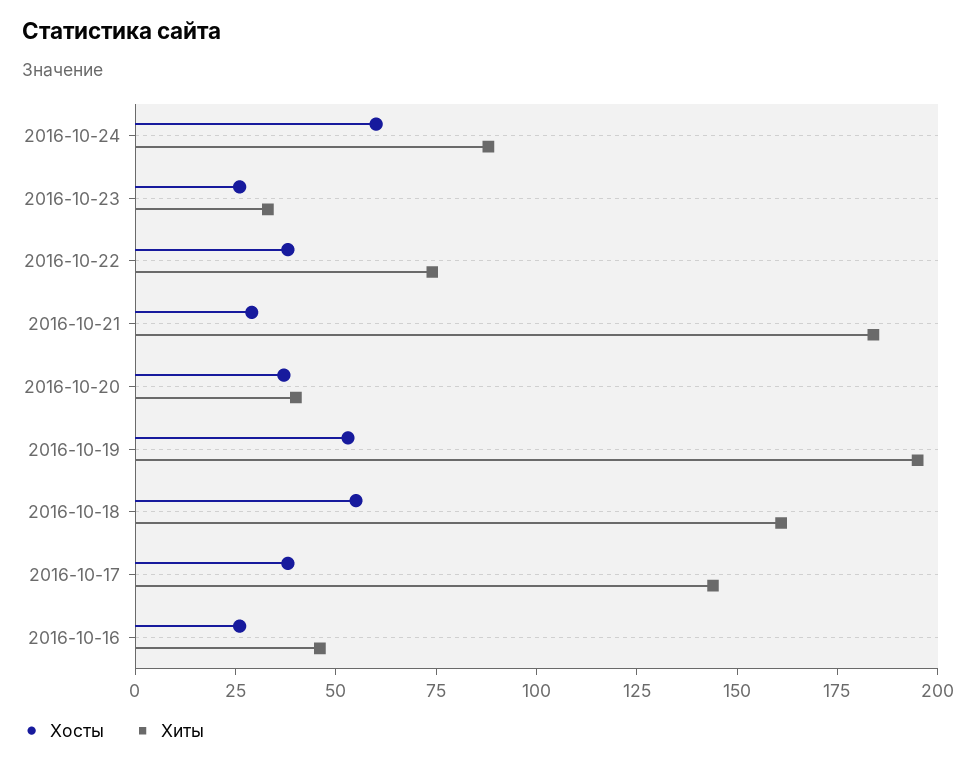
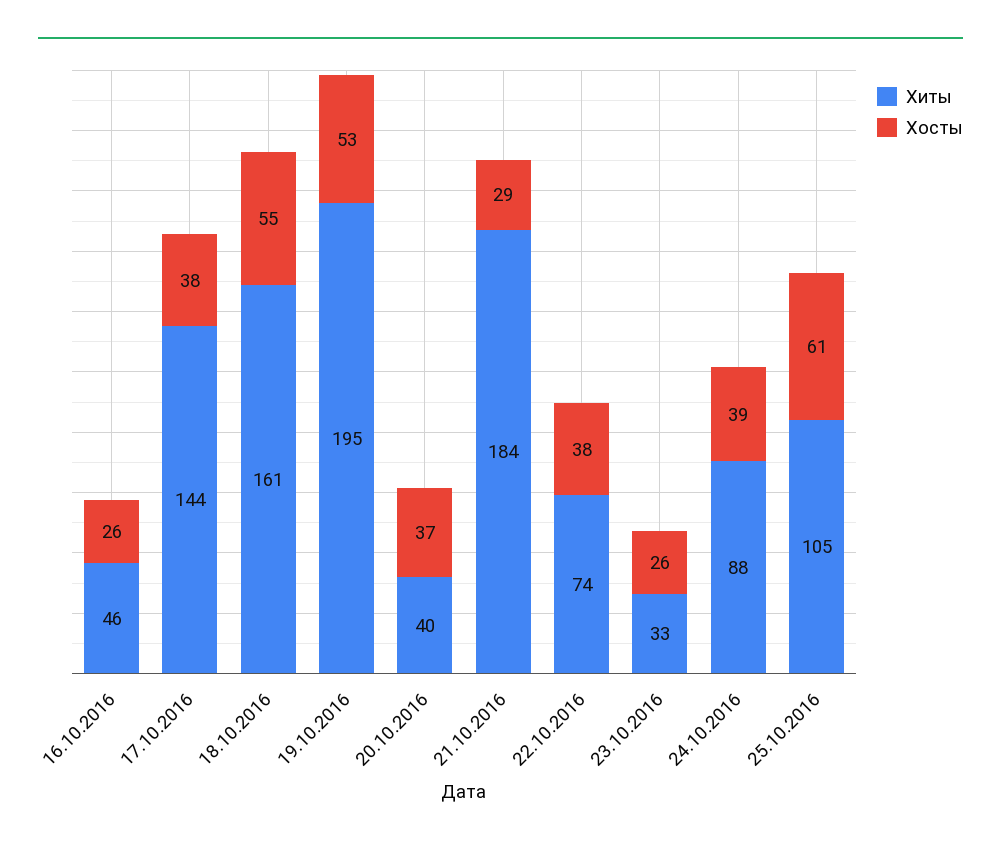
Хосты, 2016-10-24: 60 -> 39
Хиты, 25.10.2016: none -> 105
Хосты, 25.10.2016: none -> 61

